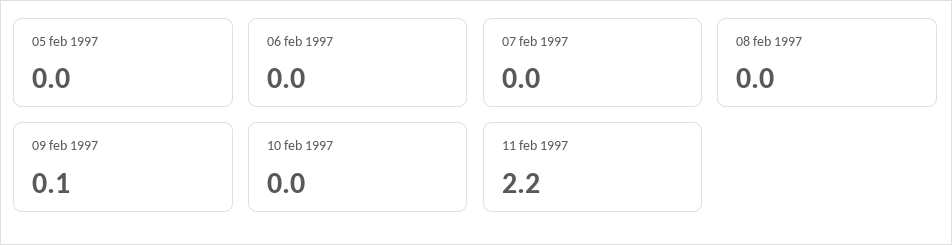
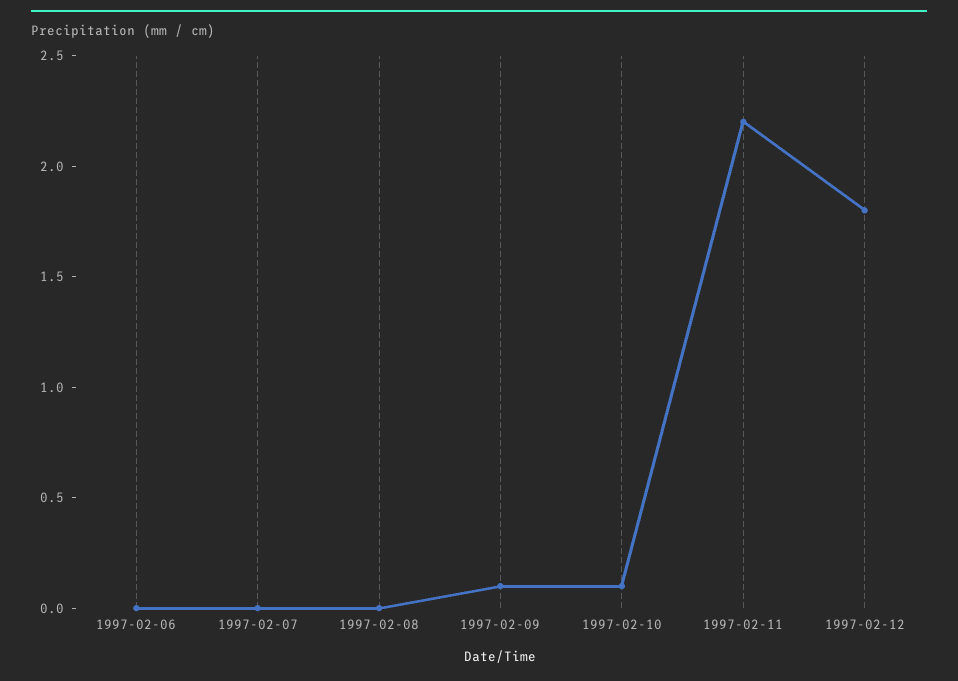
05 feb 1997: 0 -> none
10 feb 1997: 0 -> 0.1
1997-02-12: none -> 1.8

